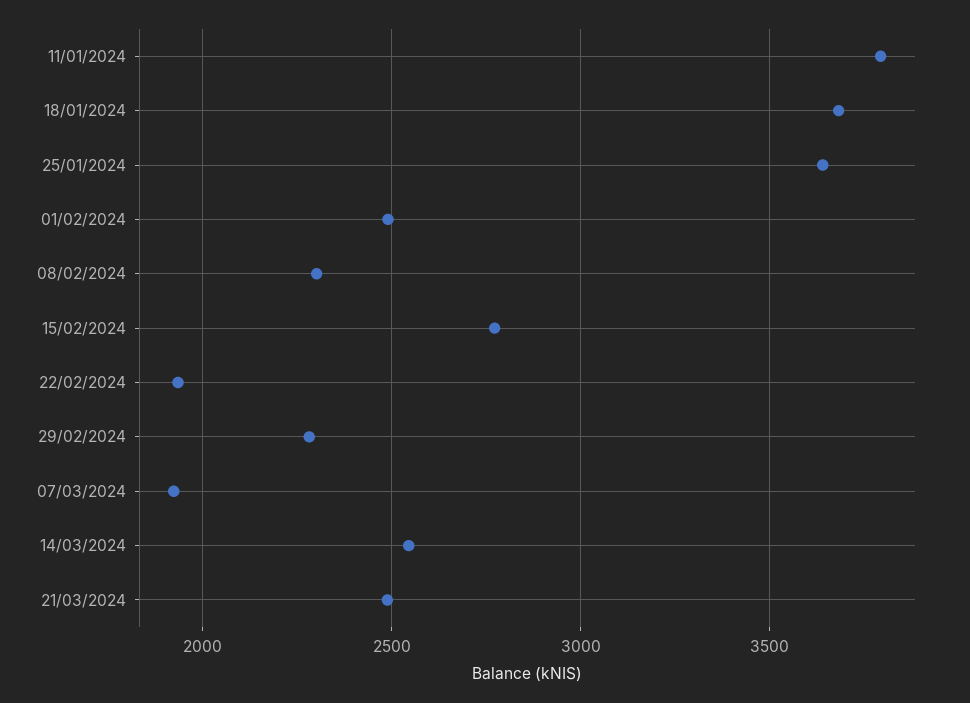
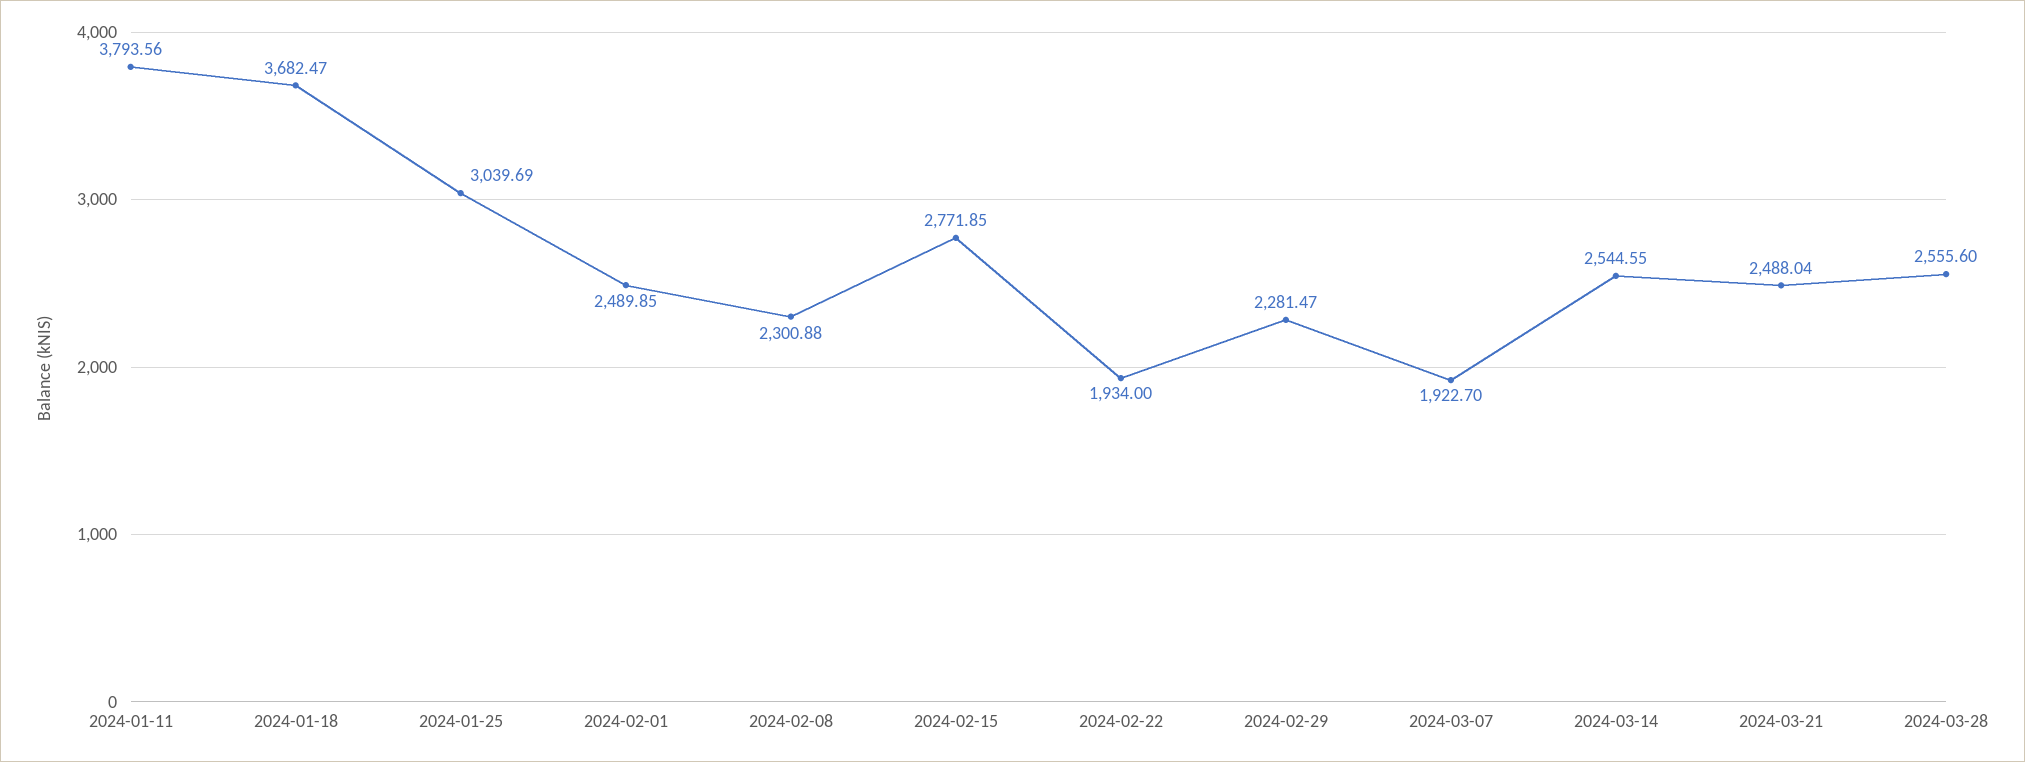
25/01/2024: 3650 -> 3039.69
2024-03-28: none -> 2555.6

